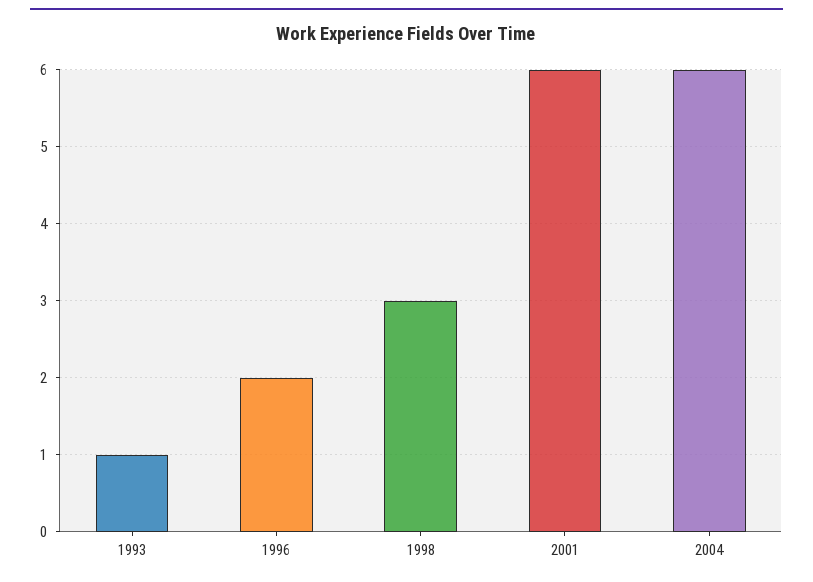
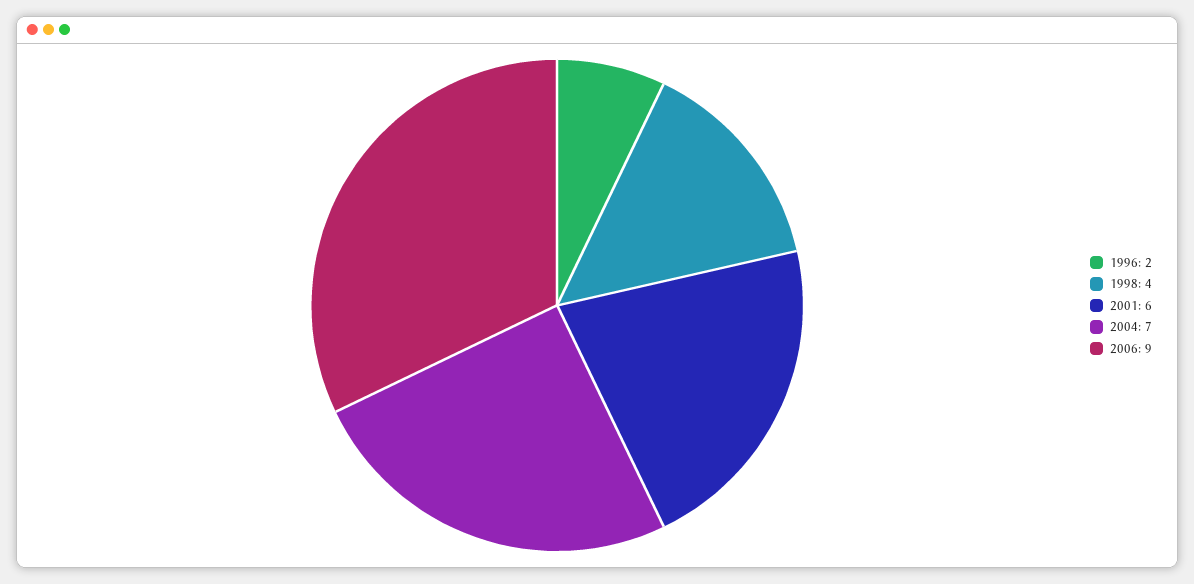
1993: 1 -> none
1998: 3 -> 4
2004: 6 -> 7
2006: none -> 9

